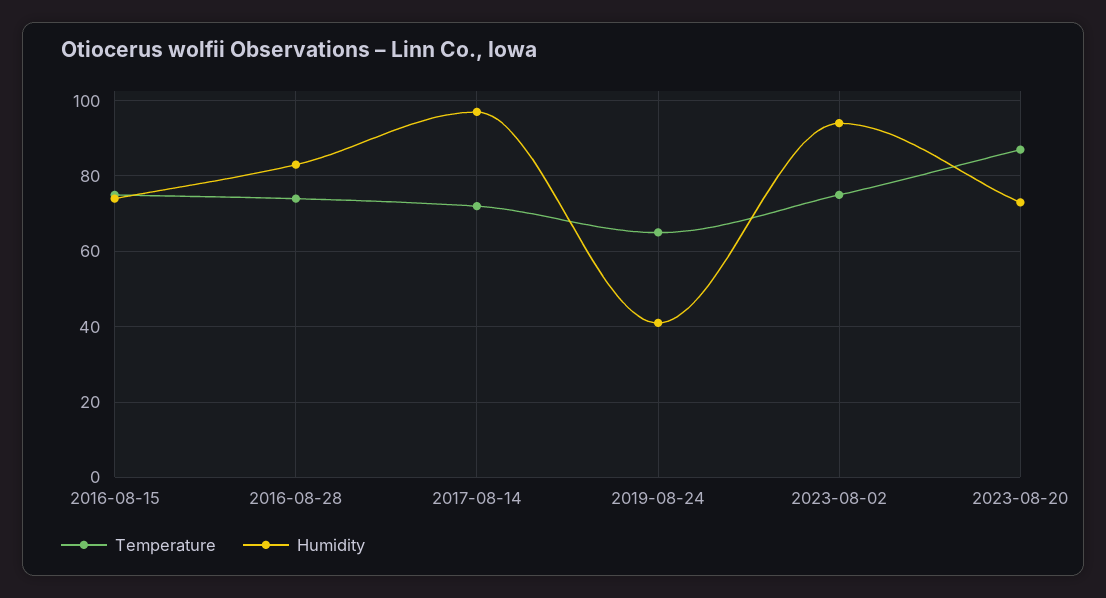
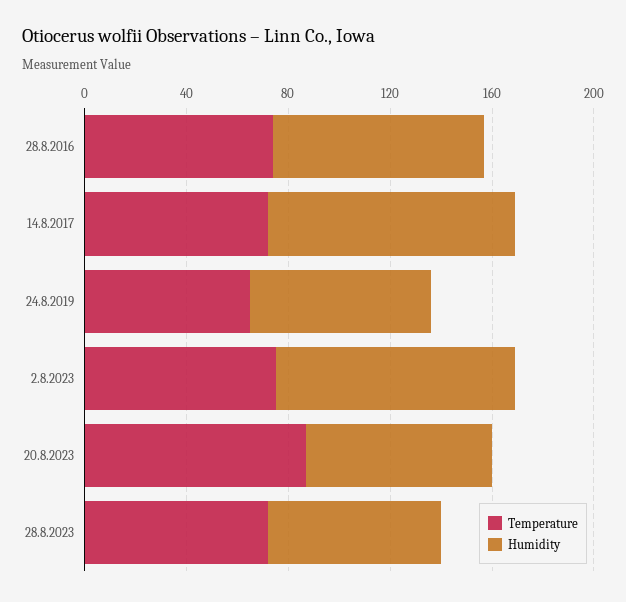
Temperature, 2016-08-15: 75 -> none
Humidity, 2016-08-15: 75 -> none
Humidity, 2019-08-24: 40 -> 70
Temperature, 28.8.2023: none -> 70
Humidity, 28.8.2023: none -> 70

